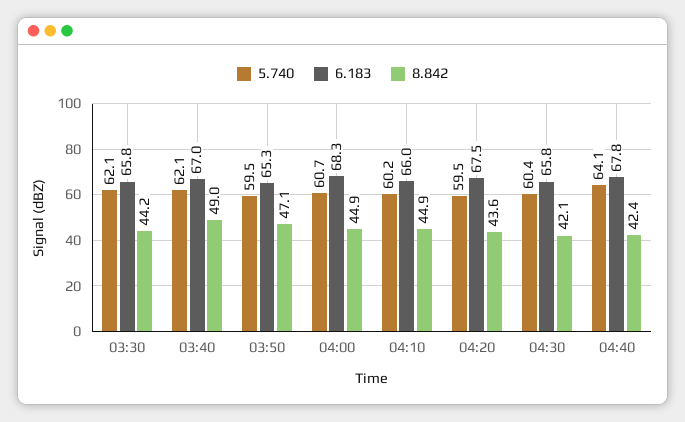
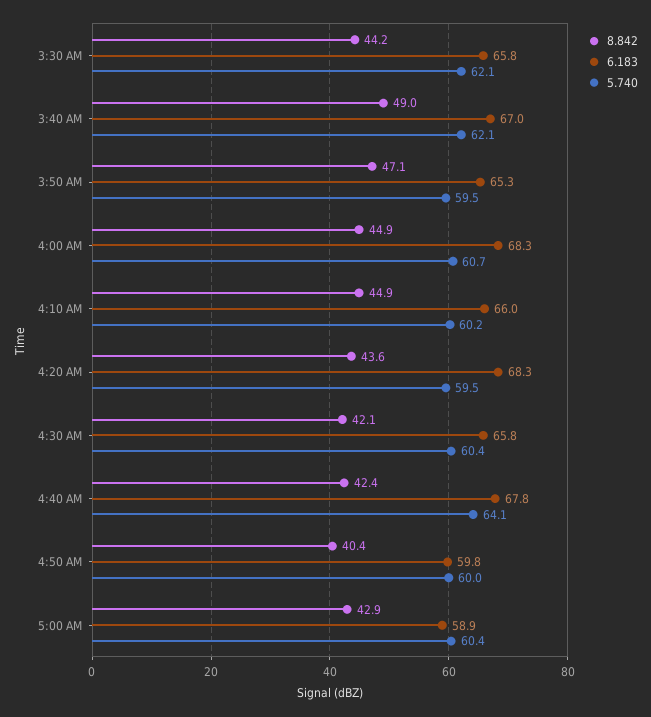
6.183, 04:20: 67.5 -> 68.3
8.842, 4:50 AM: none -> 40.4
6.183, 4:50 AM: none -> 59.8
5.740, 4:50 AM: none -> 60
8.842, 5:00 AM: none -> 42.9
6.183, 5:00 AM: none -> 58.9
5.740, 5:00 AM: none -> 60.4

